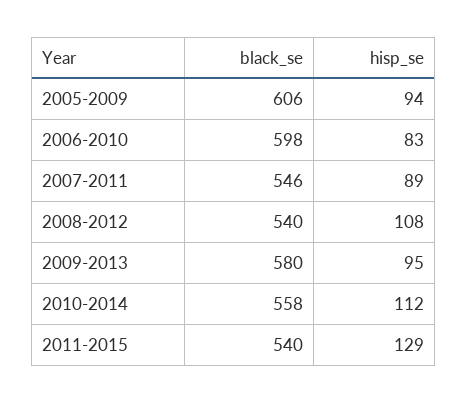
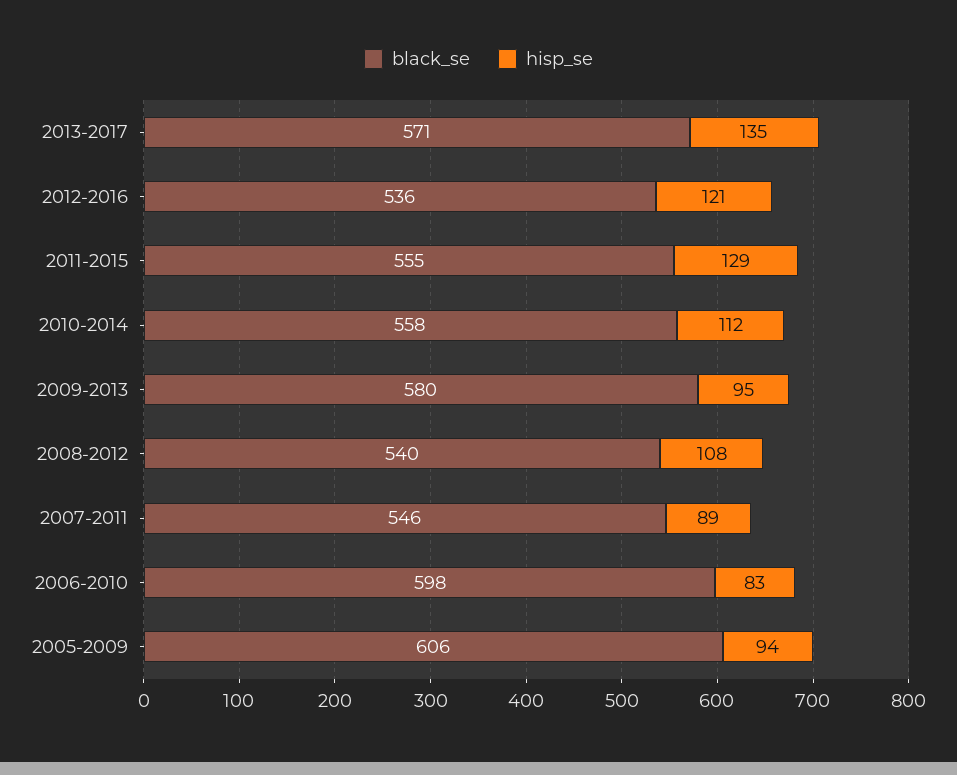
black_se, 2011-2015: 540 -> 555
black_se, 2013-2017: none -> 571
hisp_se, 2013-2017: none -> 135
black_se, 2012-2016: none -> 536
hisp_se, 2012-2016: none -> 121

